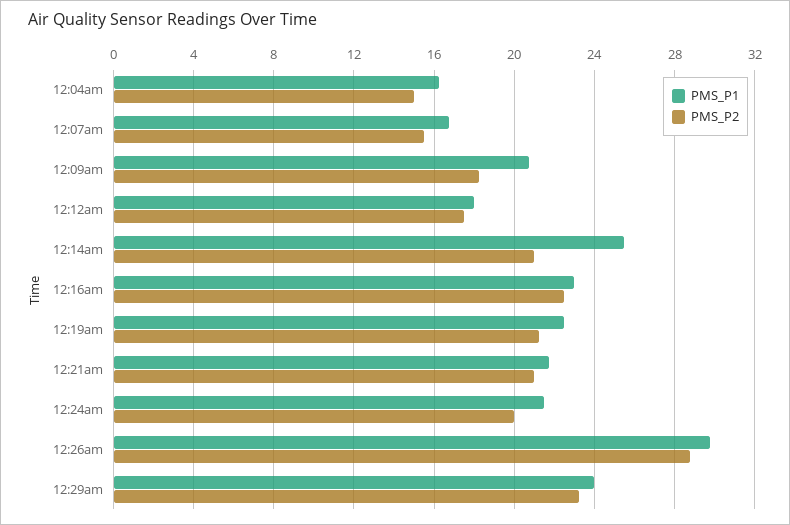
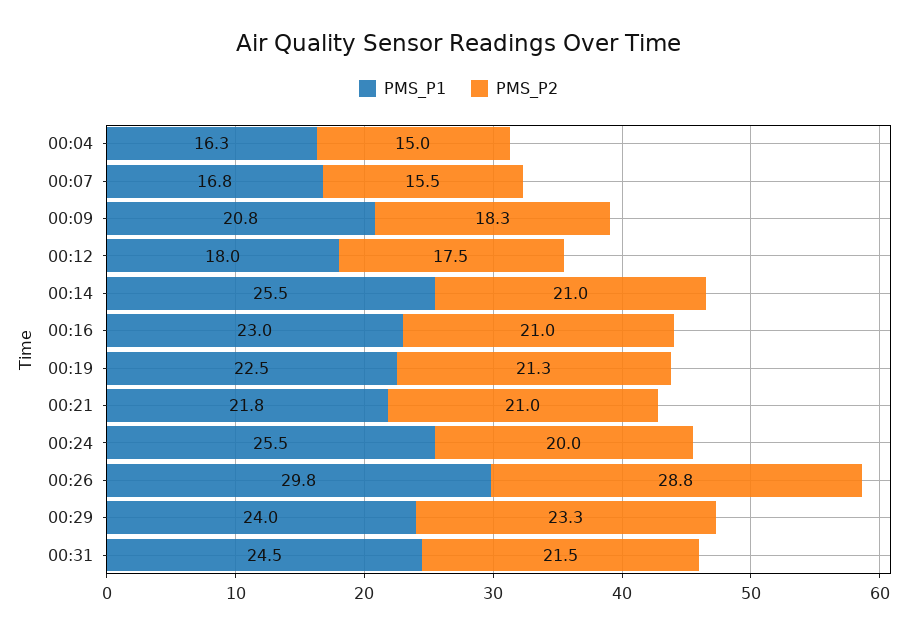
PMS_P2, 12:16am: 22.5 -> 21
PMS_P1, 12:24am: 21.5 -> 25.5
PMS_P1, 00:31: none -> 24.5
PMS_P2, 00:31: none -> 21.5

